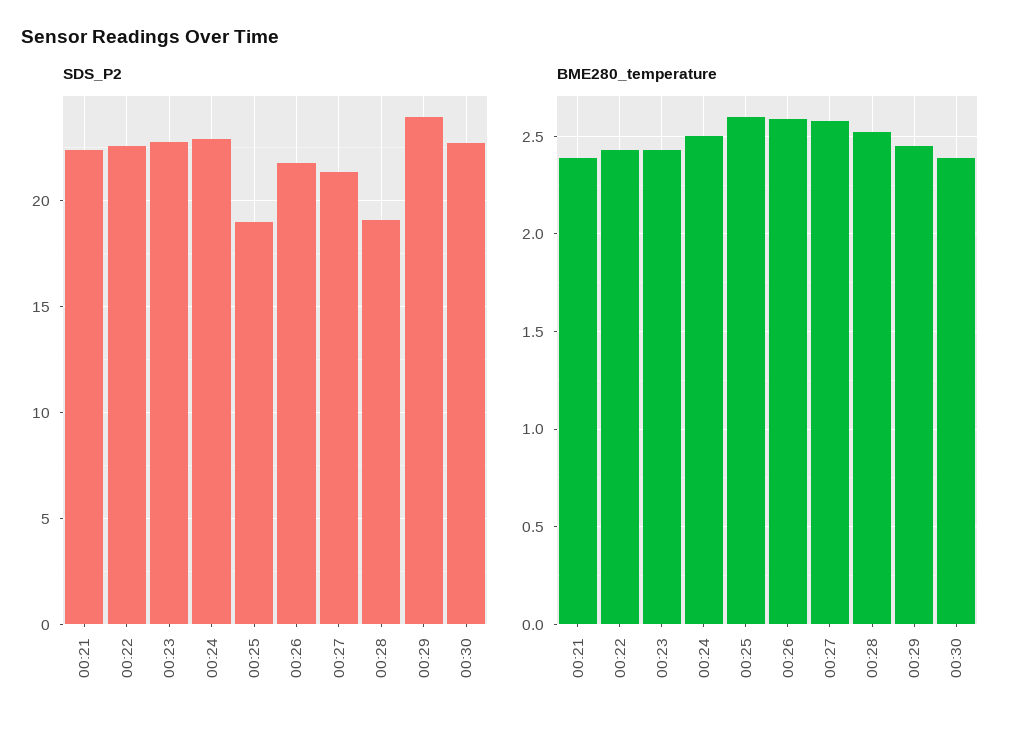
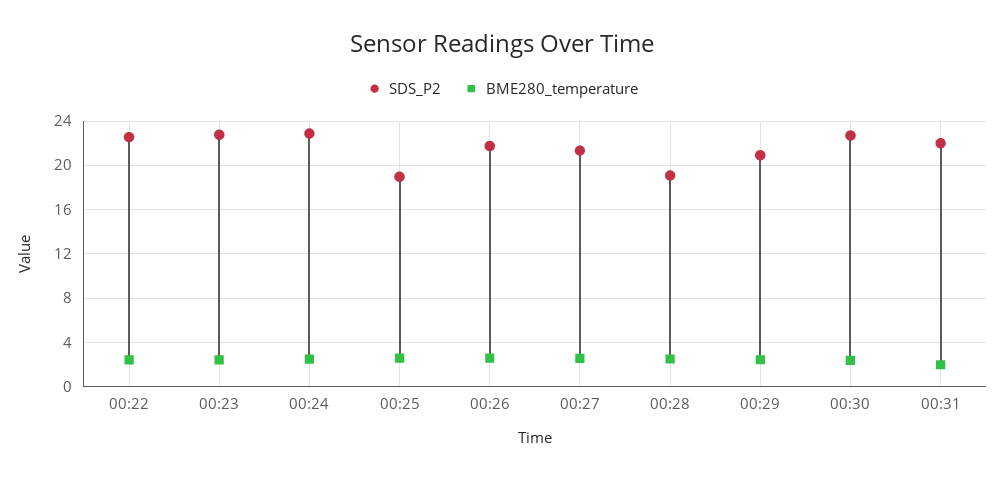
SDS_P2, 00:21: 22.5 -> none
SDS_P2, 00:29: 24 -> 21
BME280_temperature, 00:21: 2.4 -> none
SDS_P2, 00:31: none -> 22
BME280_temperature, 00:31: none -> 2

